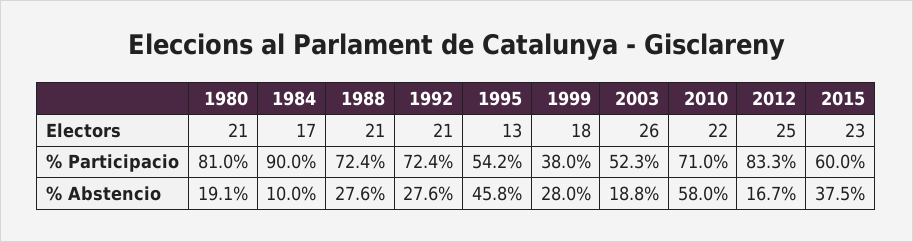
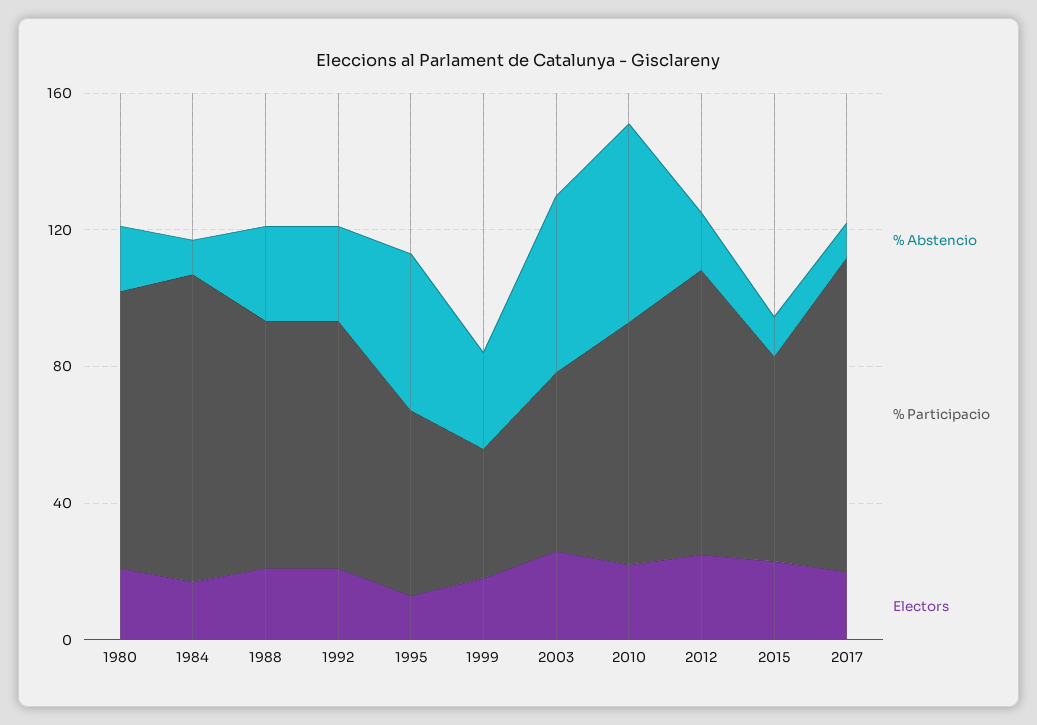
% Abstencio, 2003: 18.8 -> 50
% Abstencio, 2015: 37.5 -> 10
% Abstencio, 2017: none -> 10
% Participacio, 2017: none -> 90
Electors, 2017: none -> 20

